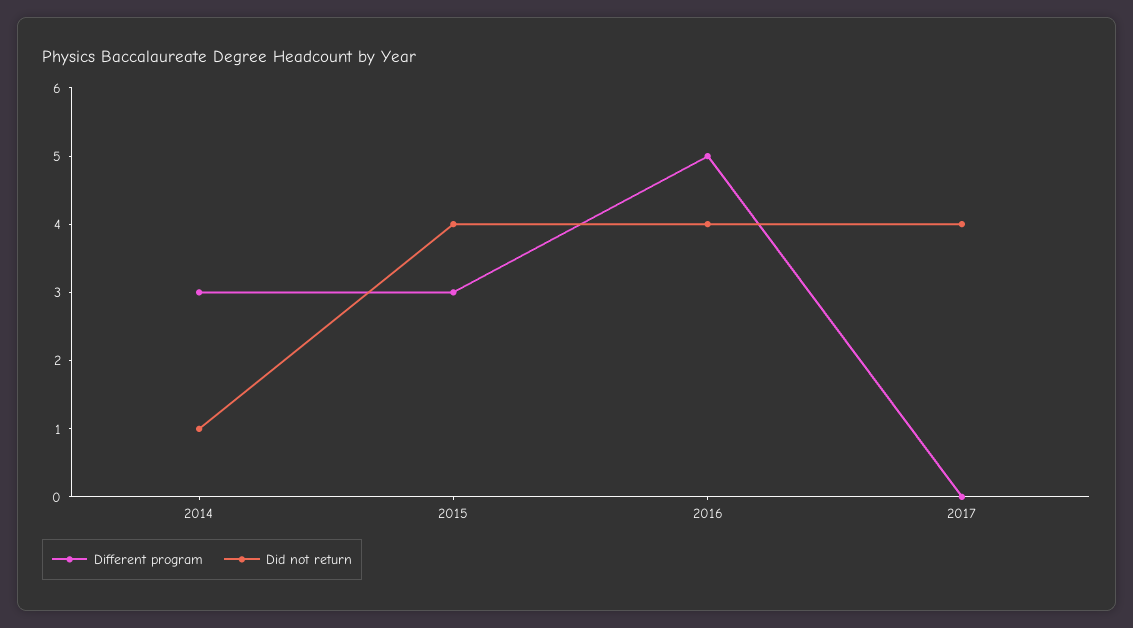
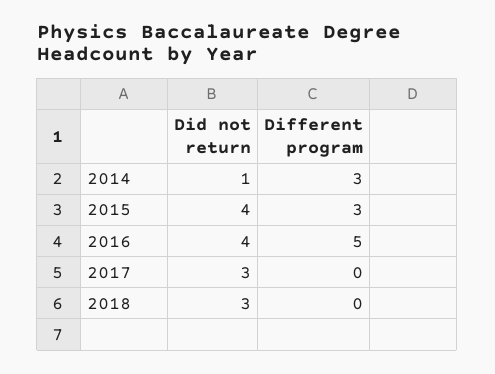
Did not return, 2017: 4 -> 3
Did not return, 2018: none -> 3
Different program, 2018: none -> 0

